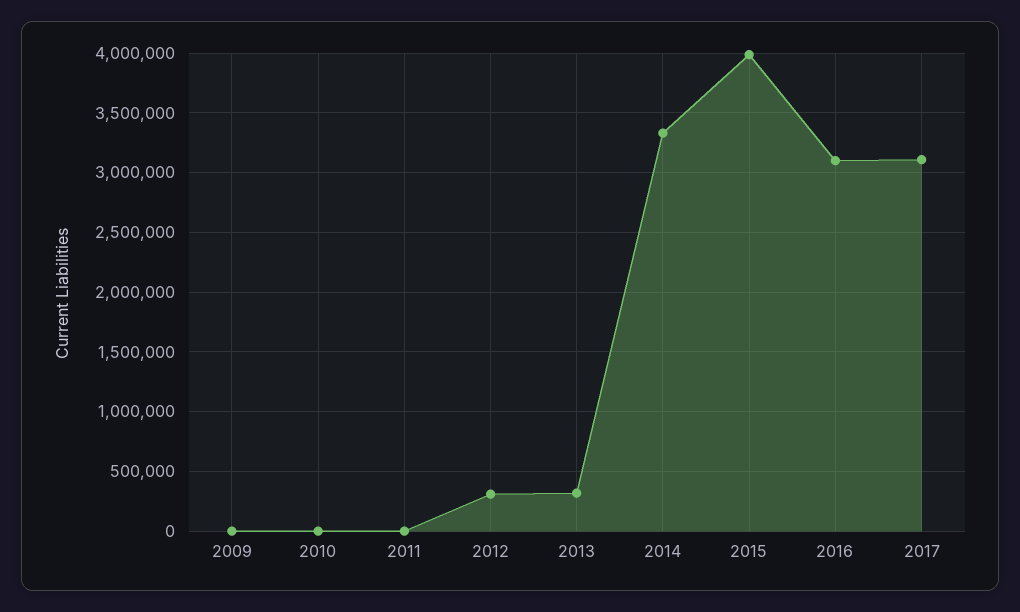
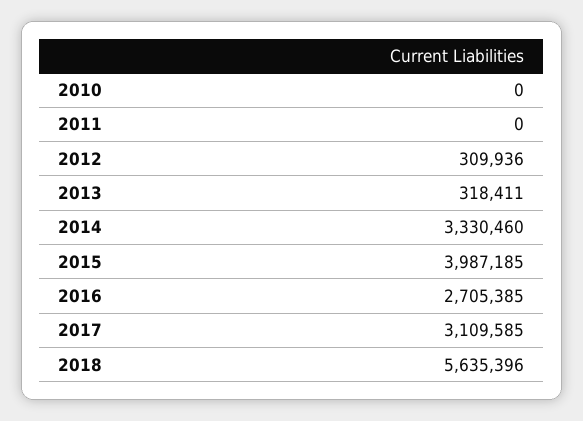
2009: 0 -> none
2016: 3100000 -> 2705385
2018: none -> 5635396

